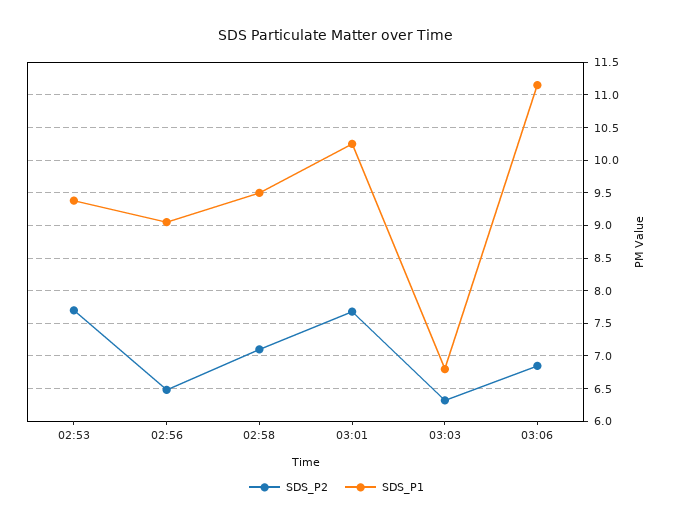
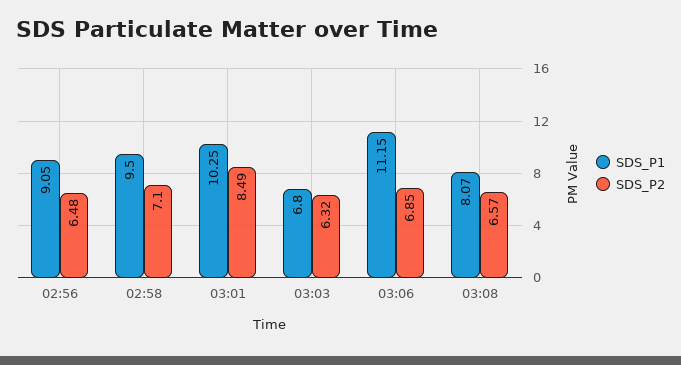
SDS_P2, 02:53: 7.7 -> none
SDS_P1, 02:53: 9.4 -> none
SDS_P2, 03:01: 7.7 -> 8.49
SDS_P1, 03:08: none -> 8.07
SDS_P2, 03:08: none -> 6.57

